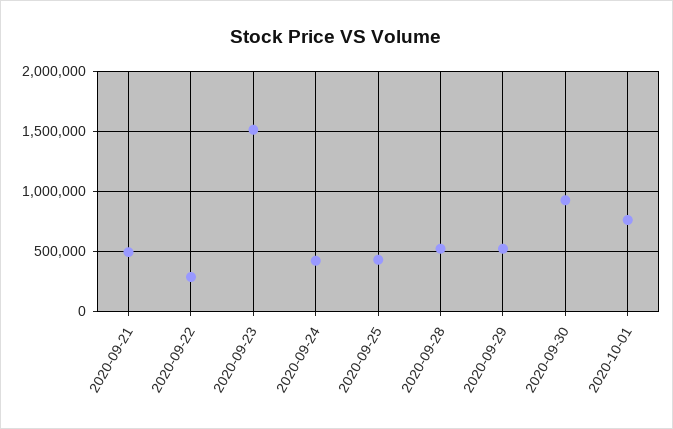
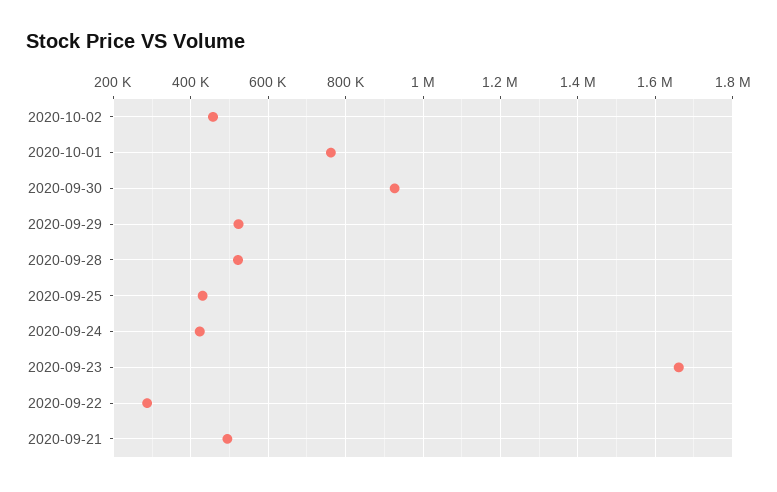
2020-09-23: 1500000 -> 1660000
2020-10-02: none -> 460000

